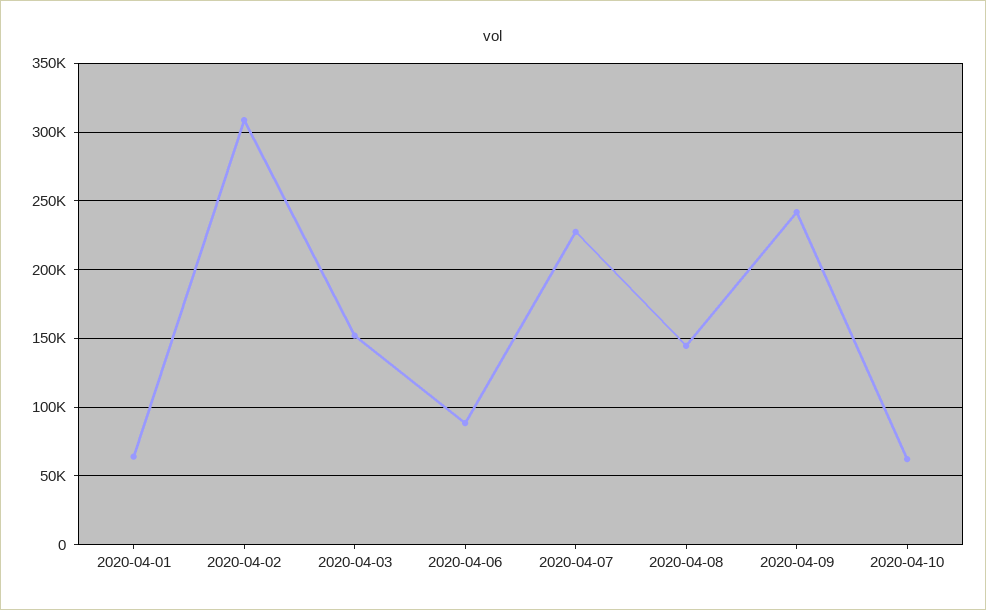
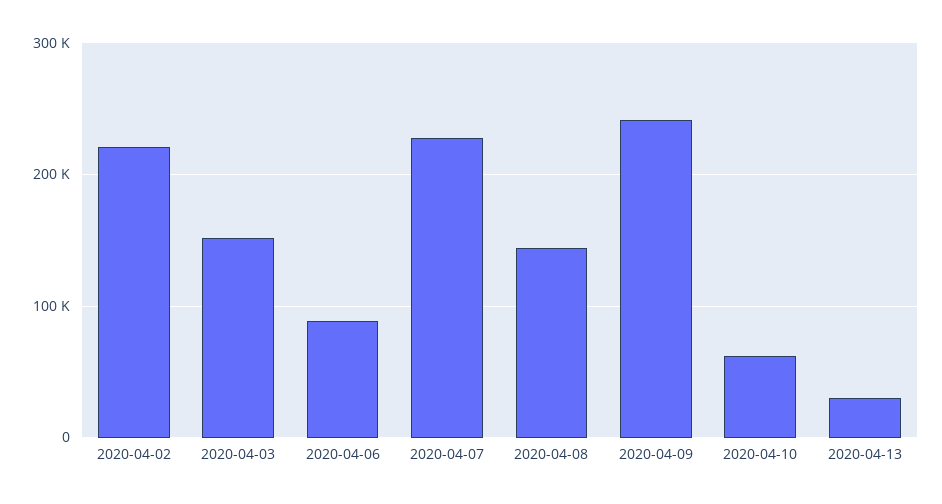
2020-04-01: 65000 -> none
2020-04-02: 310000 -> 220000
2020-04-13: none -> 30000

